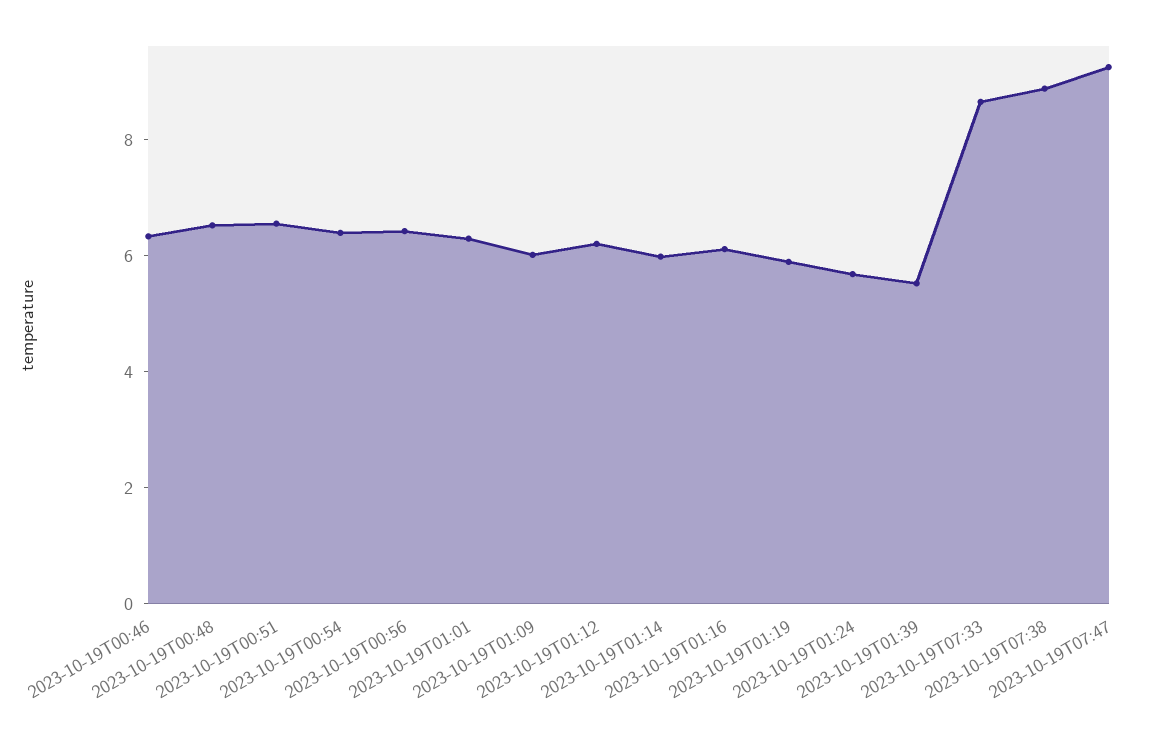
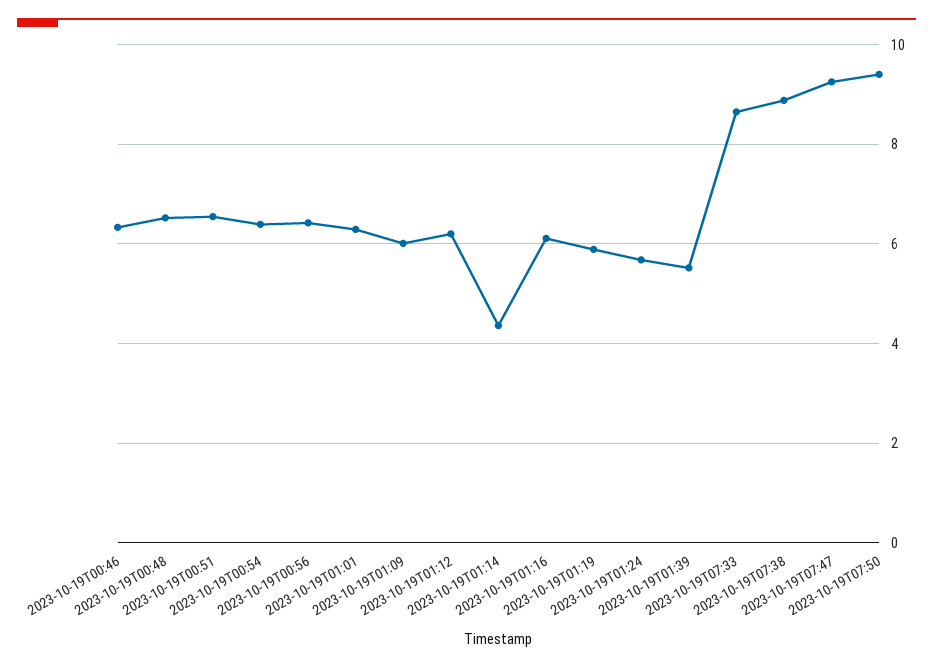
2023-10-19T01:14: 6 -> 4.4
2023-10-19T07:50: none -> 9.4

